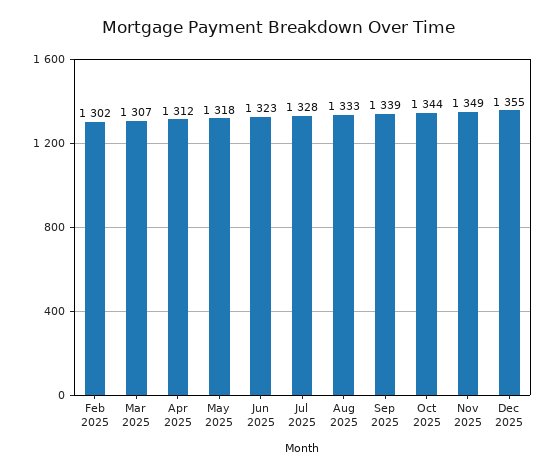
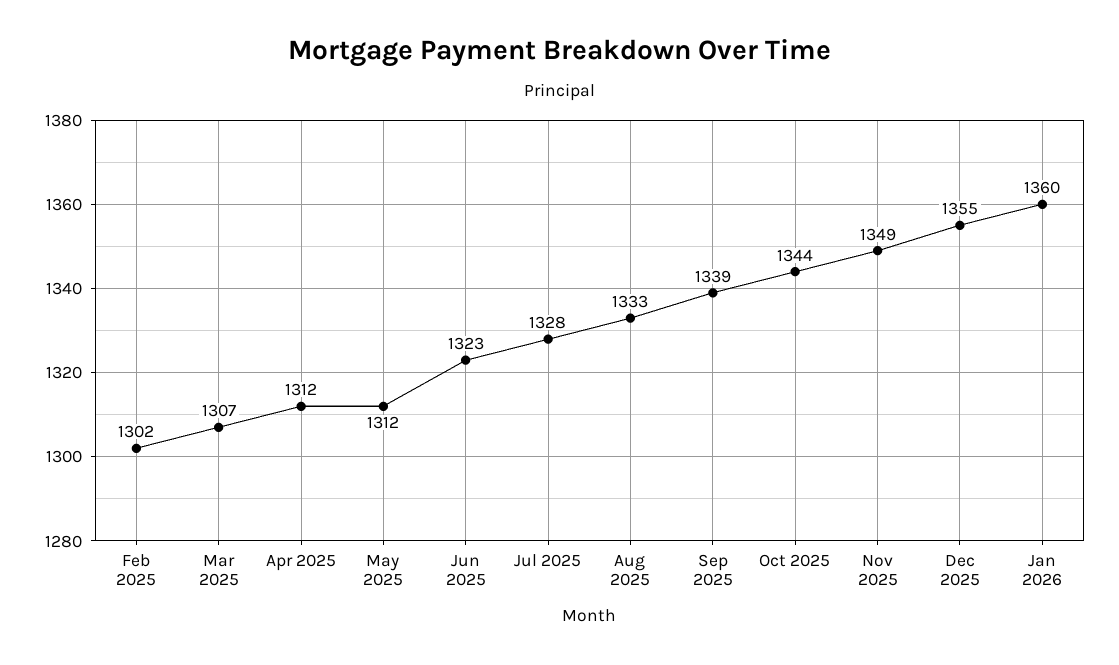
May 2025: 1318 -> 1312
Jan 2026: none -> 1360

